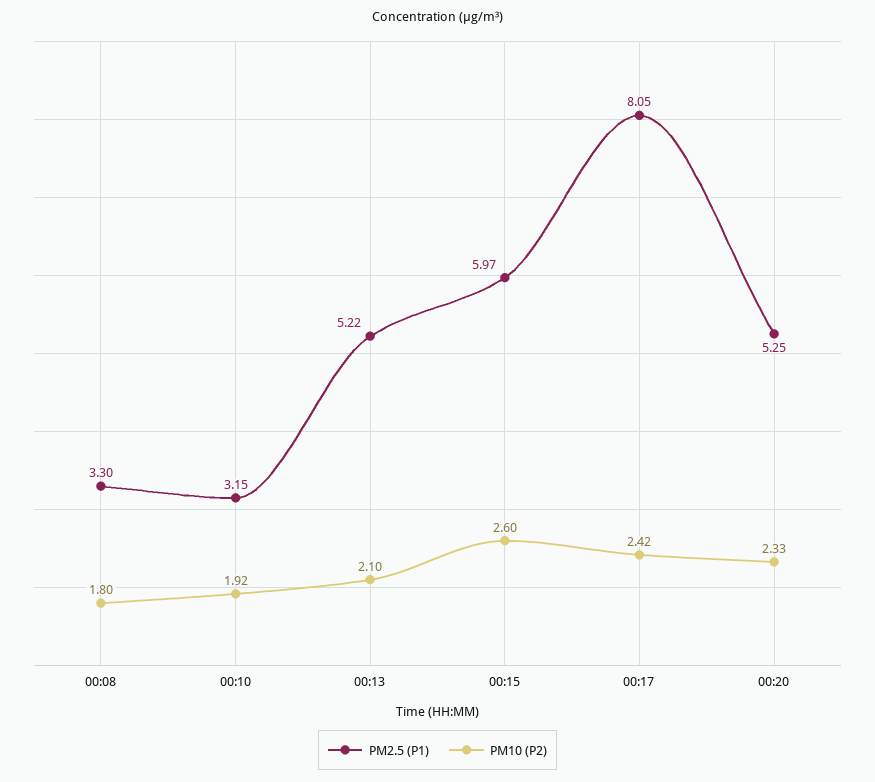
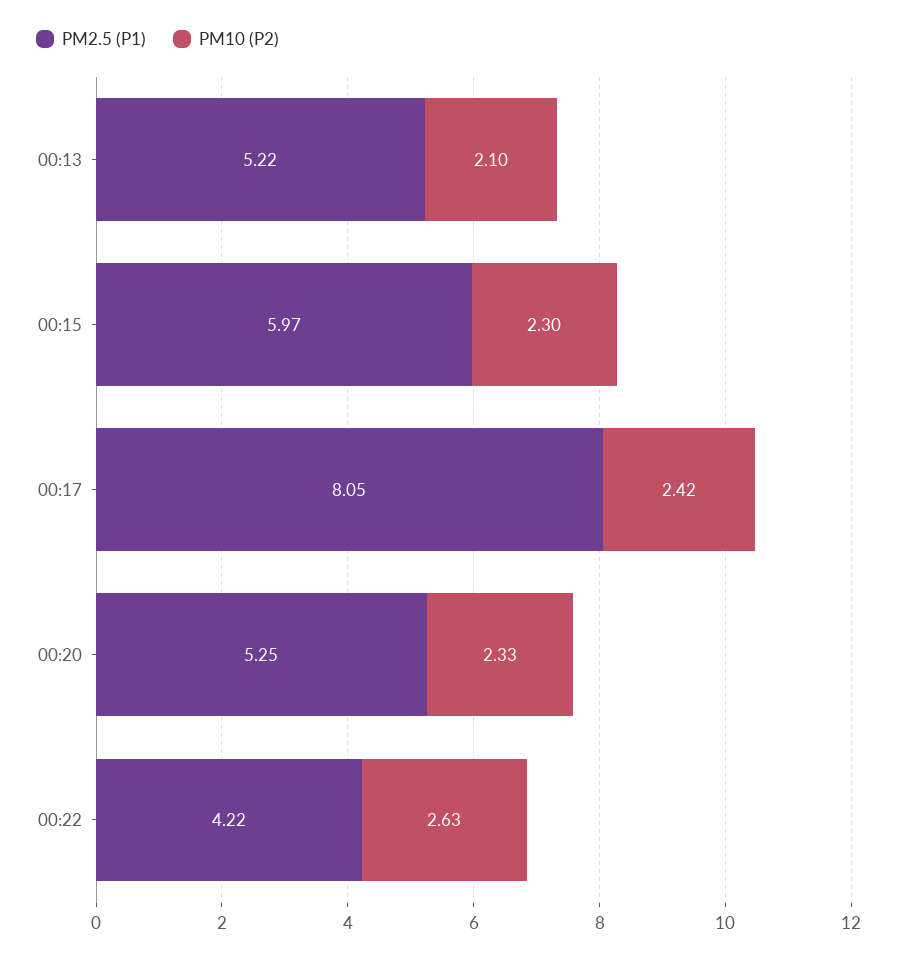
PM2.5 (P1), 00:08: 3.3 -> none
PM10 (P2), 00:08: 1.8 -> none
PM2.5 (P1), 00:10: 3.15 -> none
PM10 (P2), 00:10: 1.92 -> none
PM10 (P2), 00:15: 2.6 -> 2.3
PM2.5 (P1), 00:22: none -> 4.22
PM10 (P2), 00:22: none -> 2.63

